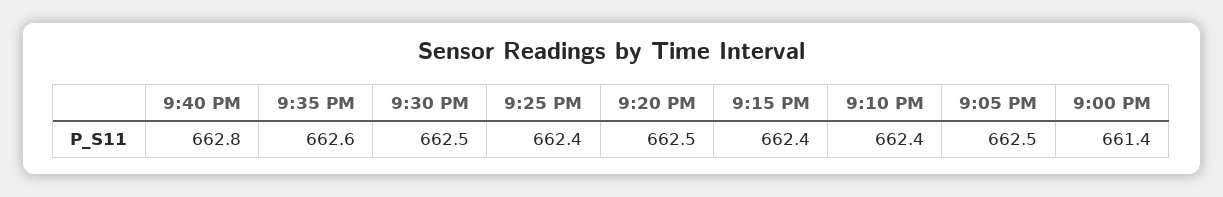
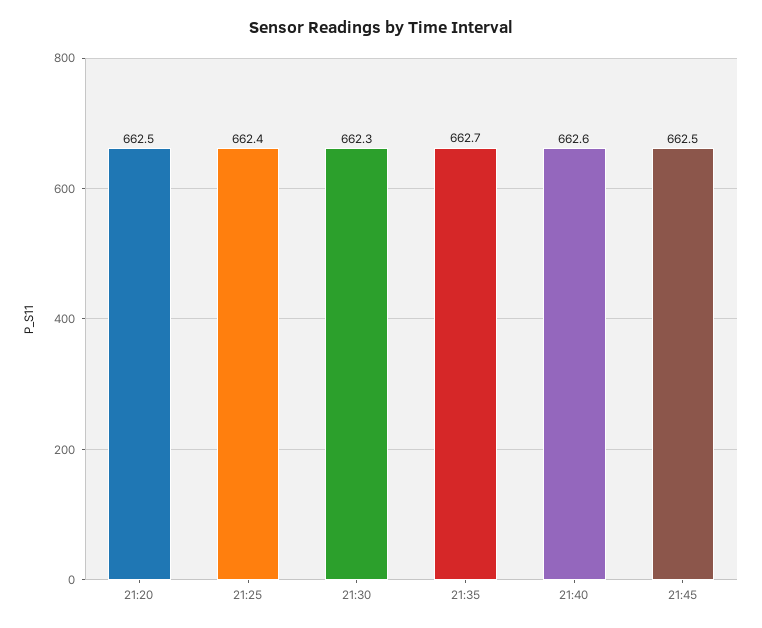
9:40 PM: 662.8 -> 662.6
9:35 PM: 662.6 -> 662.7
9:30 PM: 662.5 -> 662.3
9:15 PM: 662.4 -> none
9:10 PM: 662.4 -> none
9:05 PM: 662.5 -> none
9:00 PM: 661.4 -> none
21:45: none -> 662.5

